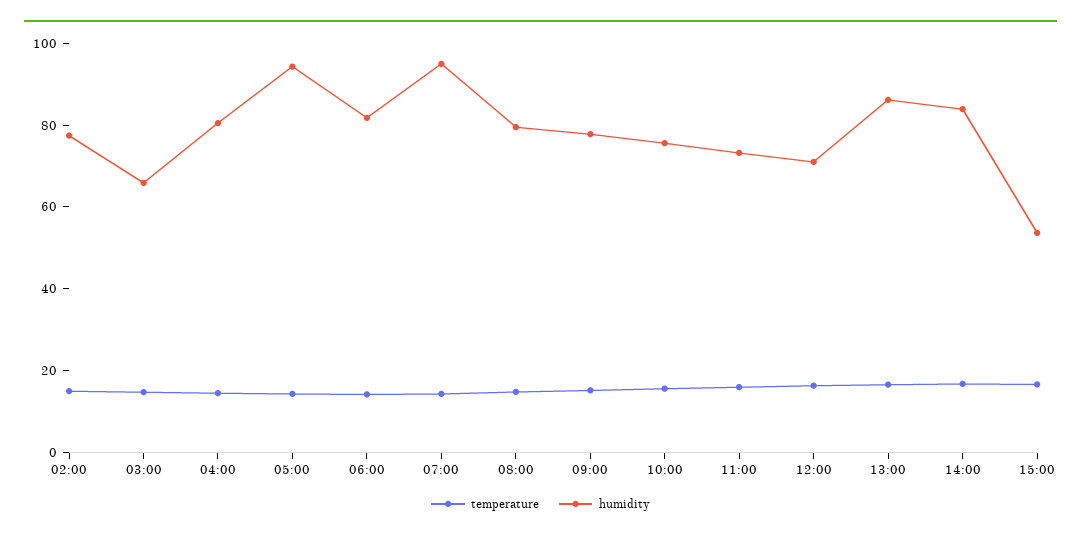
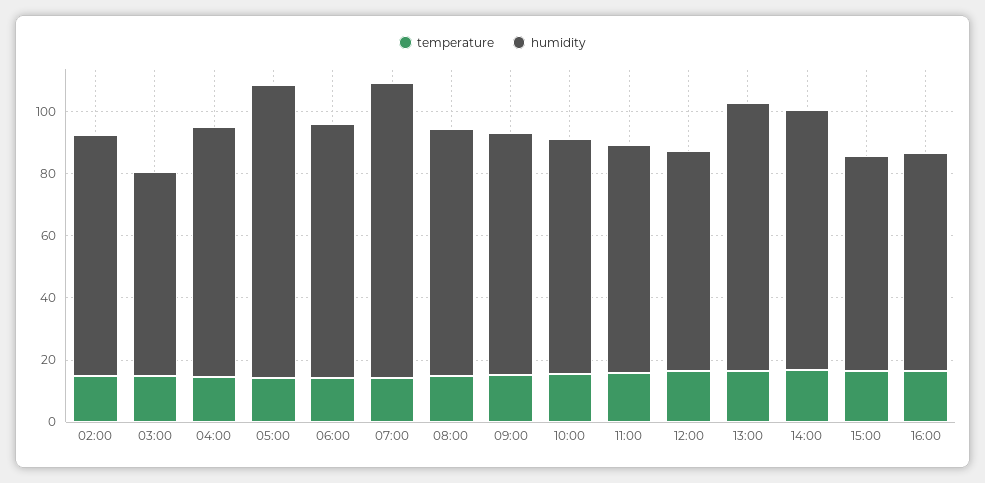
humidity, 15:00: 55 -> 70
temperature, 16:00: none -> 15
humidity, 16:00: none -> 70

